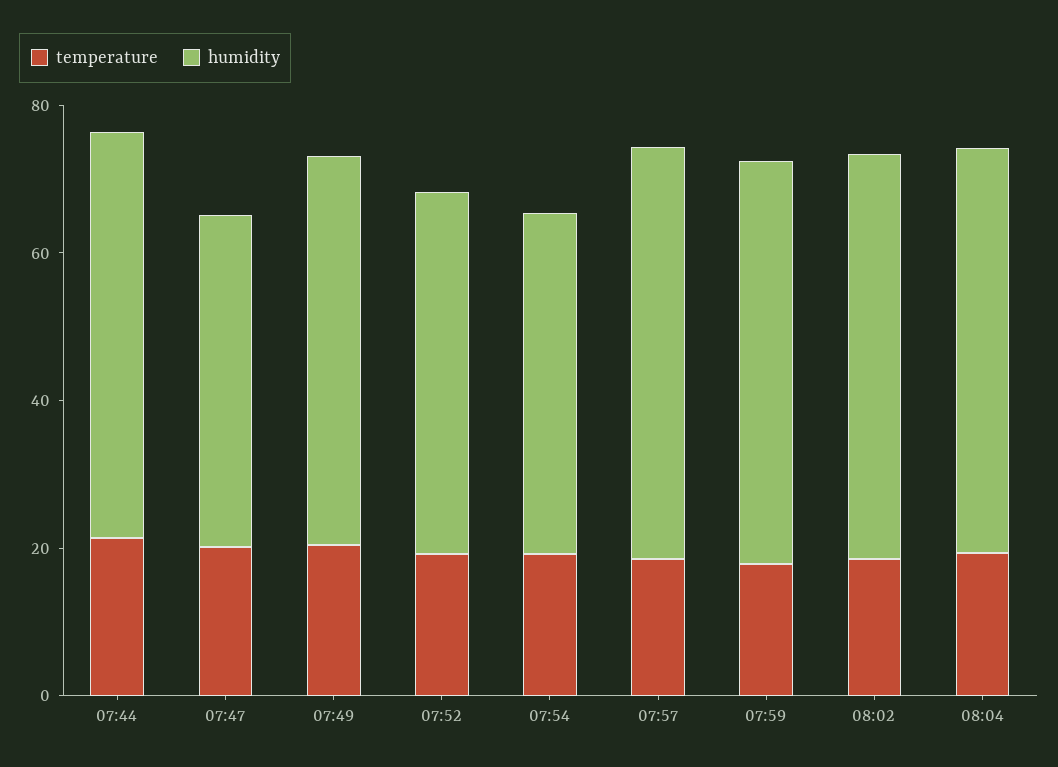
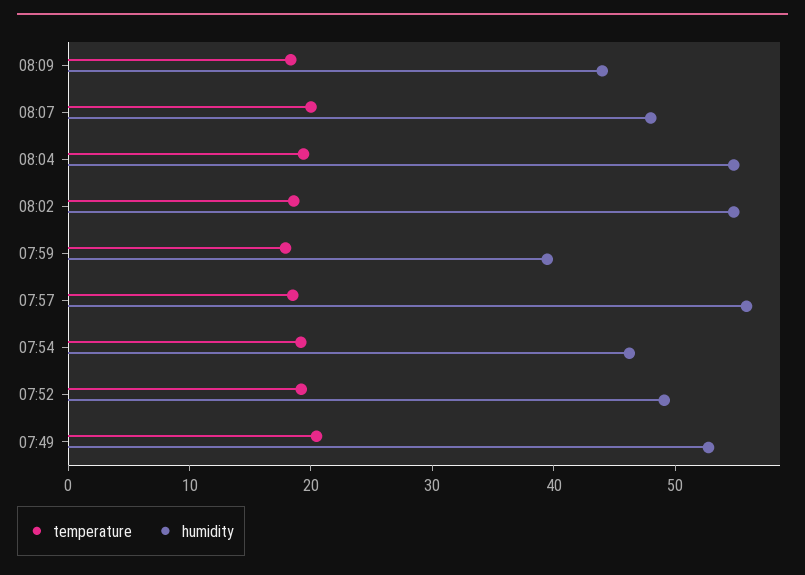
temperature, 07:44: 20 -> none
humidity, 07:44: 55 -> none
temperature, 07:47: 20 -> none
humidity, 07:47: 45 -> none
humidity, 07:59: 55 -> 40
temperature, 08:09: none -> 18
humidity, 08:09: none -> 44
temperature, 08:07: none -> 20
humidity, 08:07: none -> 48

